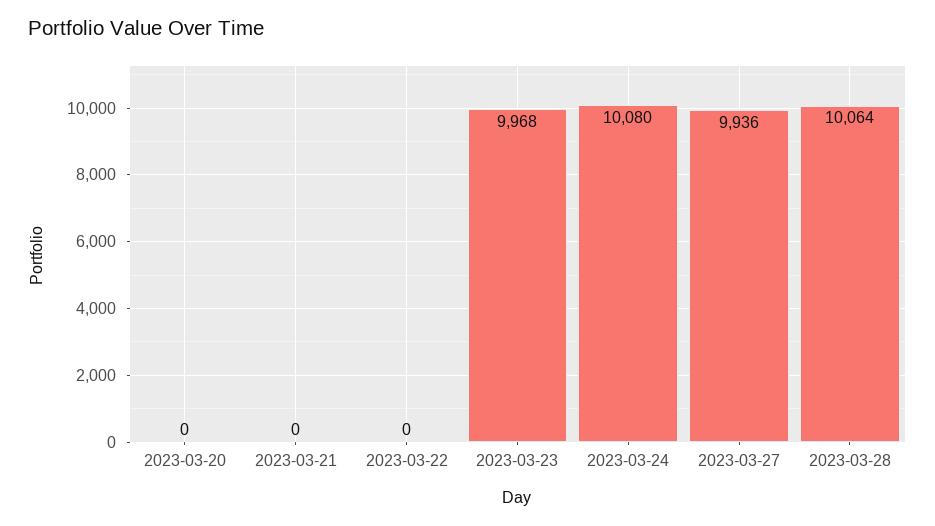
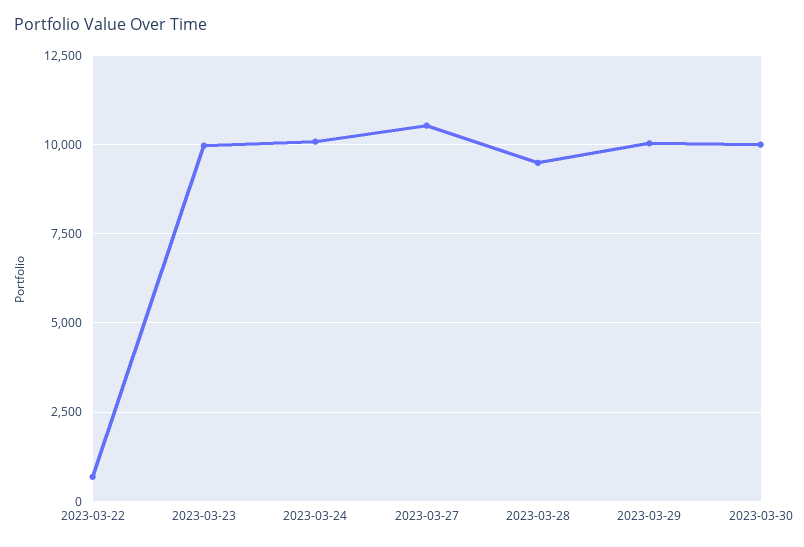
2023-03-20: 0 -> none
2023-03-21: 0 -> none
2023-03-22: 0 -> 750
2023-03-27: 9936 -> 10500
2023-03-28: 10064 -> 9500
2023-03-29: none -> 10000
2023-03-30: none -> 10000

